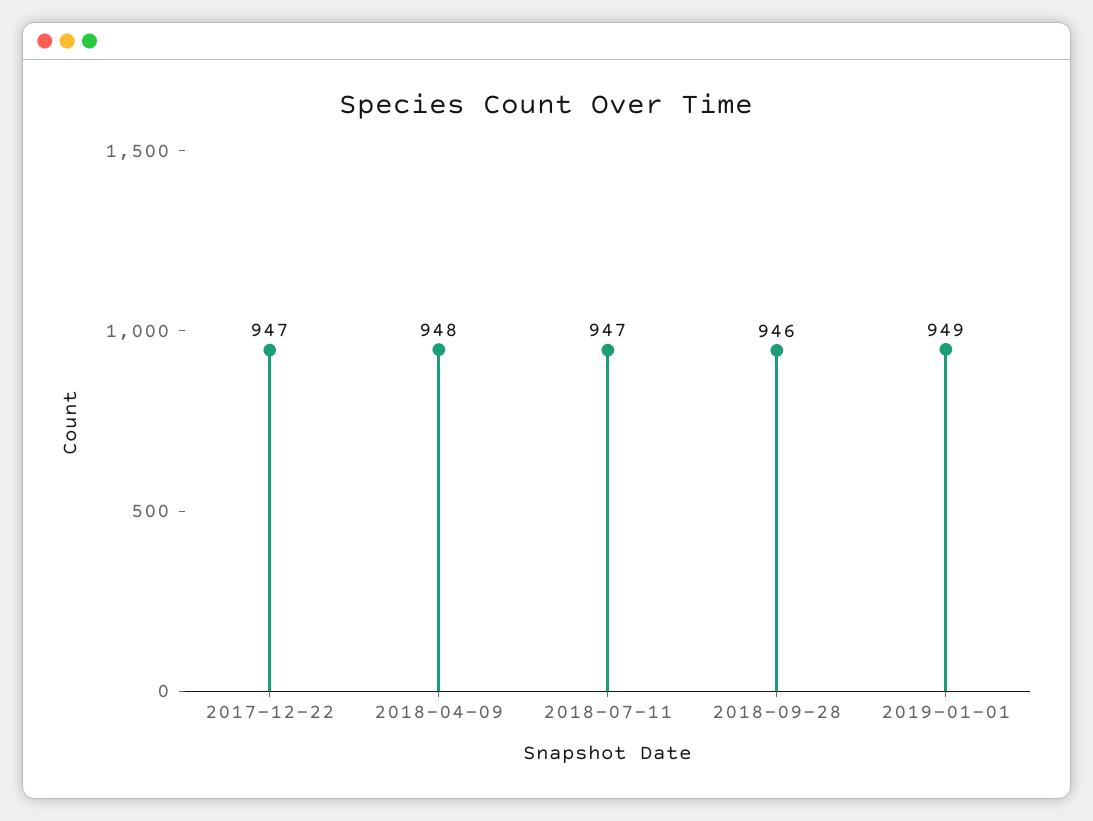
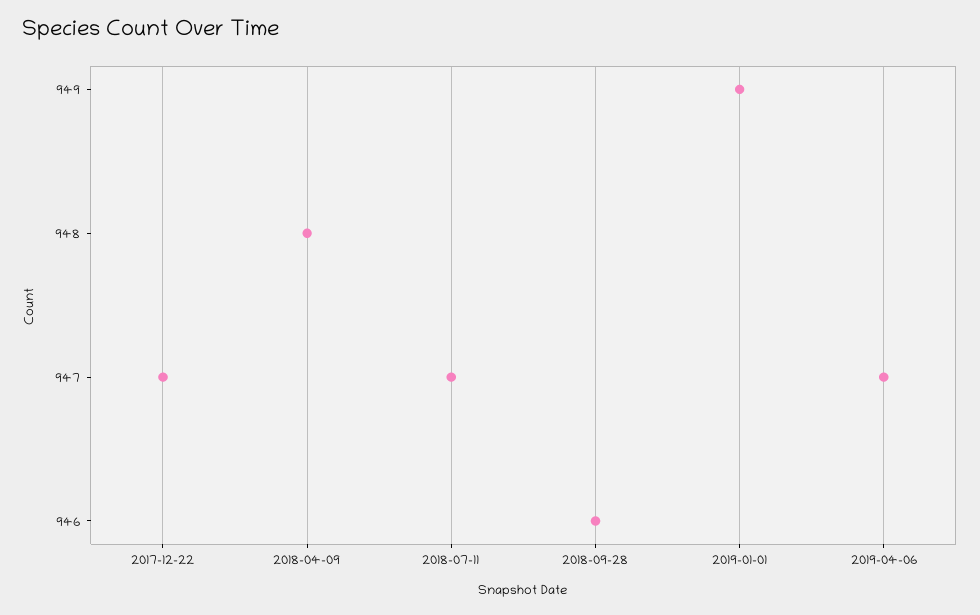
2019-04-06: none -> 947

